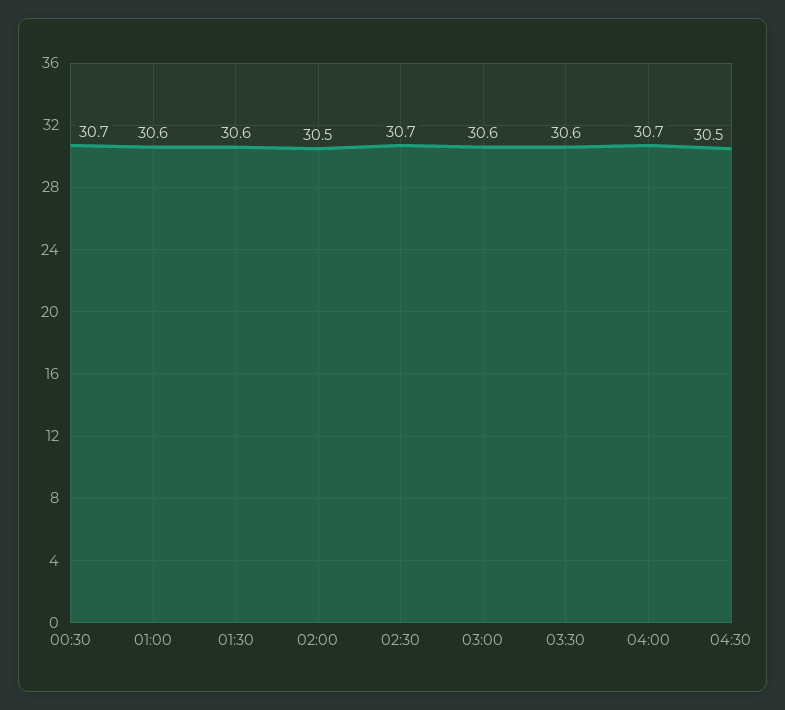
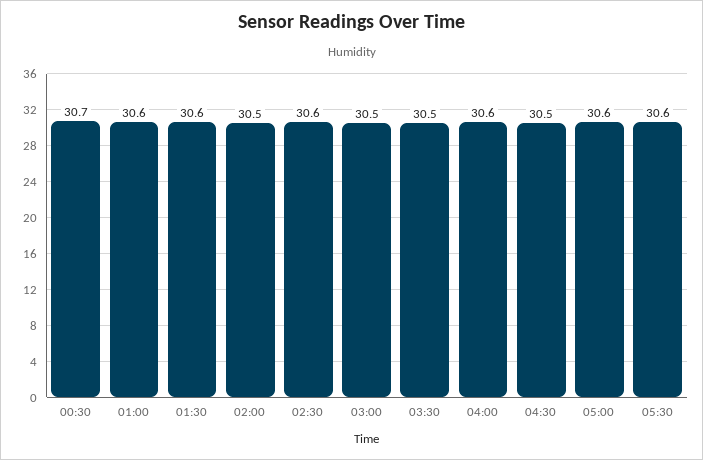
02:30: 30.7 -> 30.6
03:00: 30.6 -> 30.5
03:30: 30.6 -> 30.5
04:00: 30.7 -> 30.6
05:00: none -> 30.6
05:30: none -> 30.6

